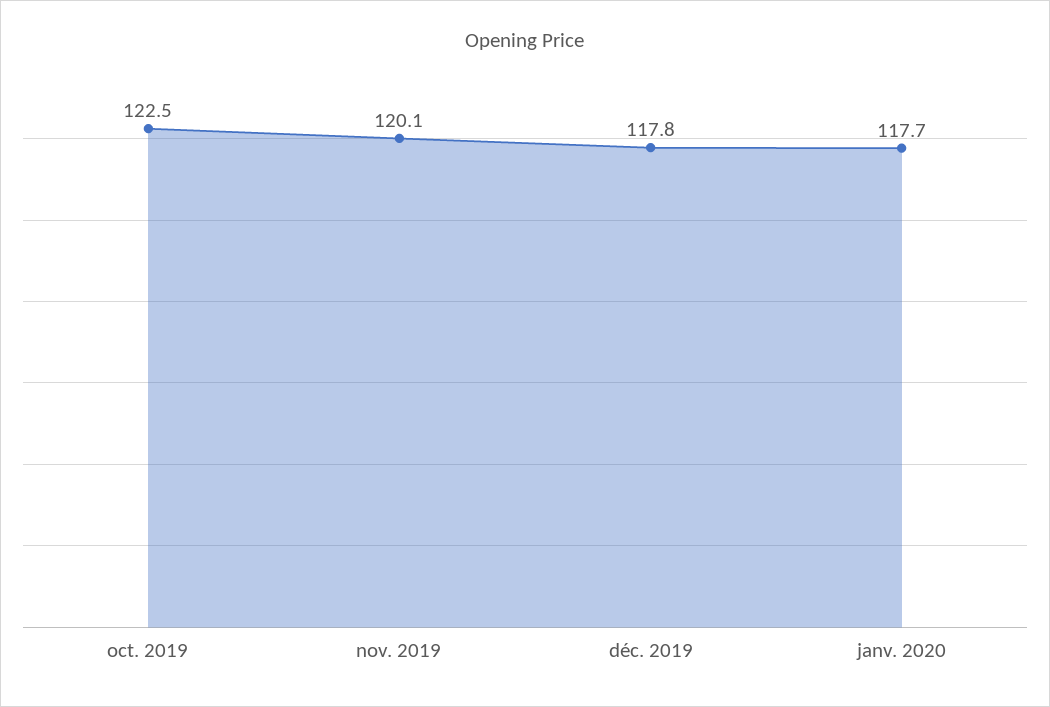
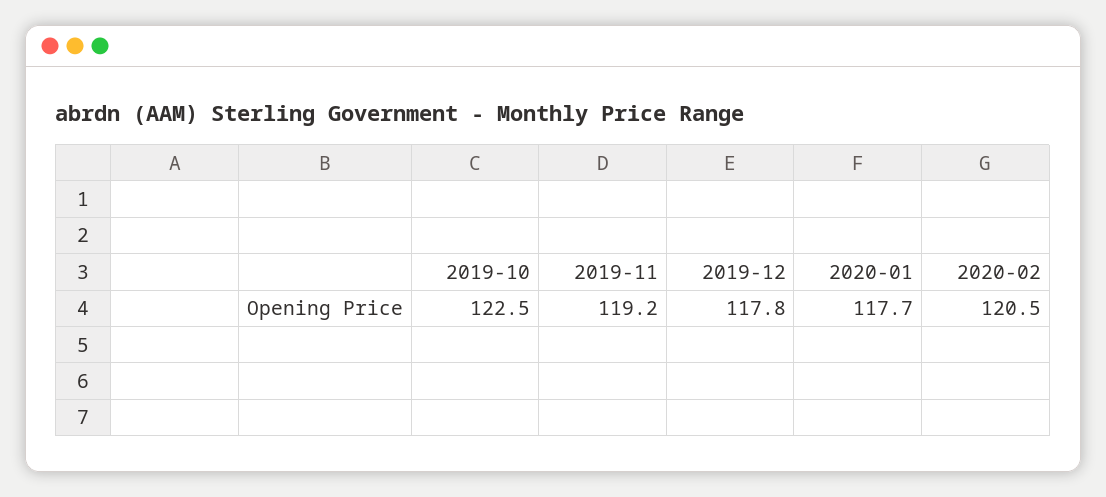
nov. 2019: 120.1 -> 119.2
2020-02: none -> 120.5

